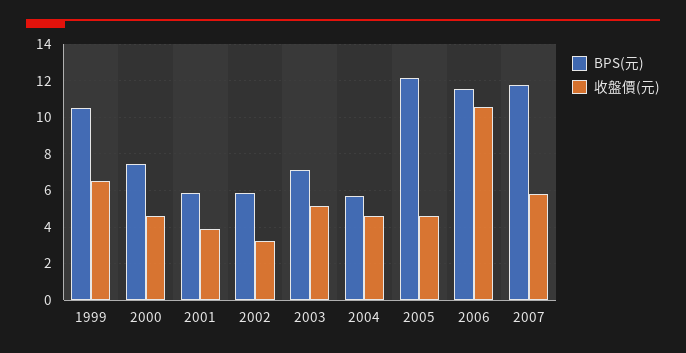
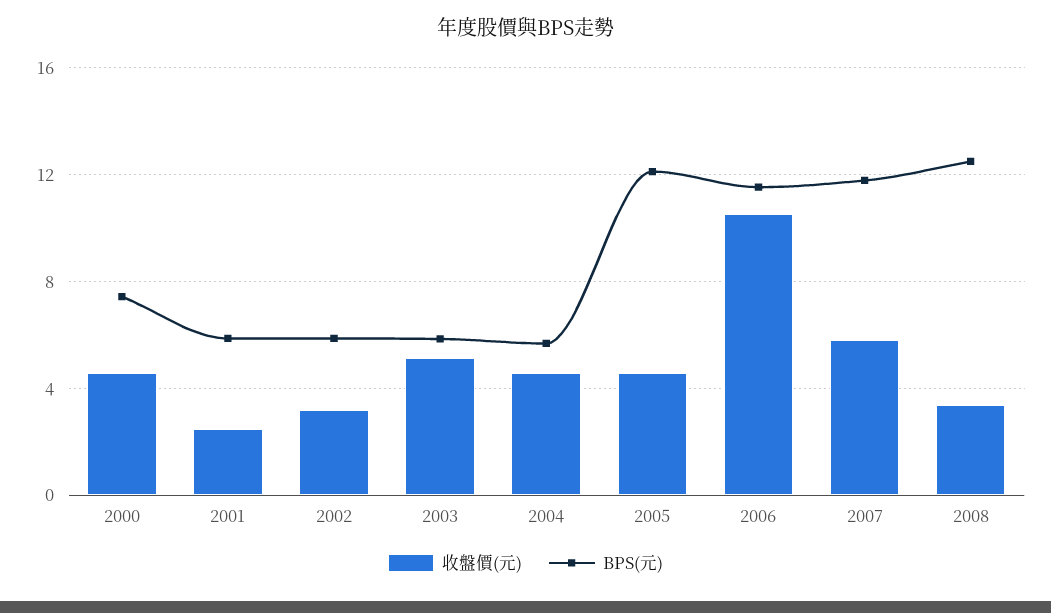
BPS(元), 1999: 10.5 -> none
收盤價(元), 1999: 6.5 -> none
收盤價(元), 2001: 4 -> 2.5
BPS(元), 2003: 7 -> 6
收盤價(元), 2008: none -> 3.5
BPS(元), 2008: none -> 12.5

